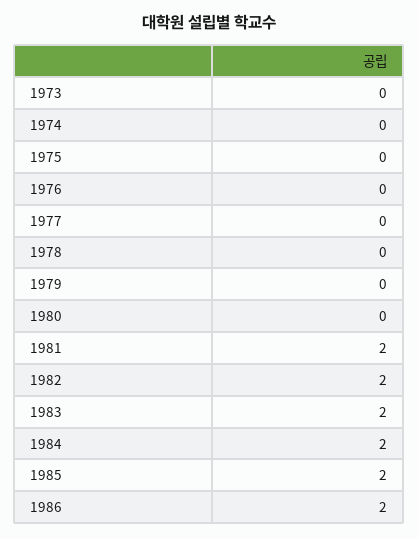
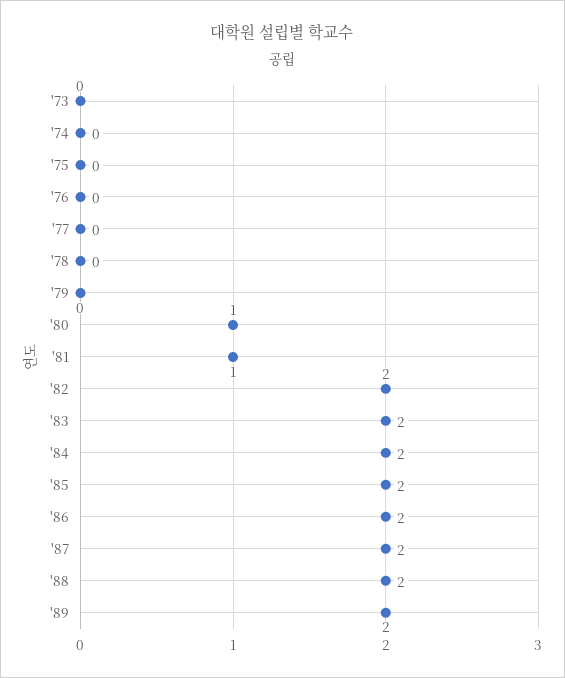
1980: 0 -> 1
1981: 2 -> 1
'87: none -> 2
'88: none -> 2
'89: none -> 2

